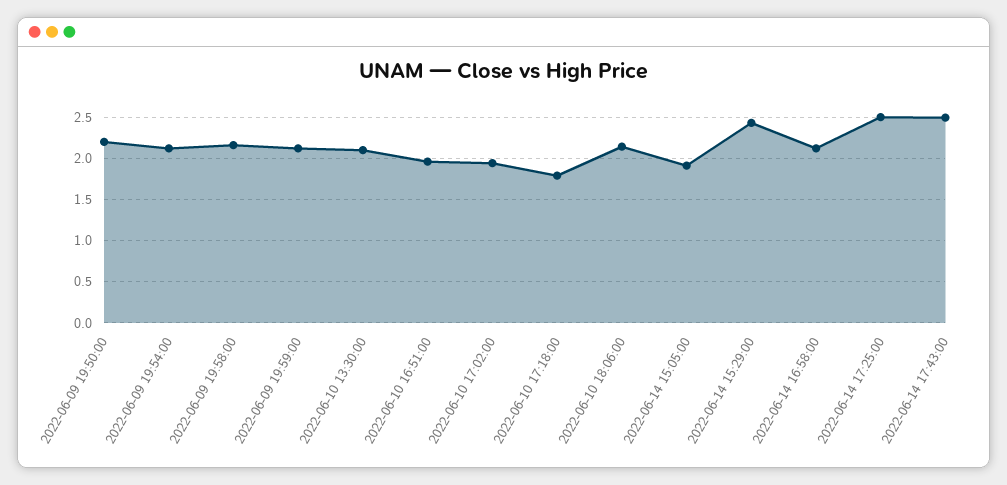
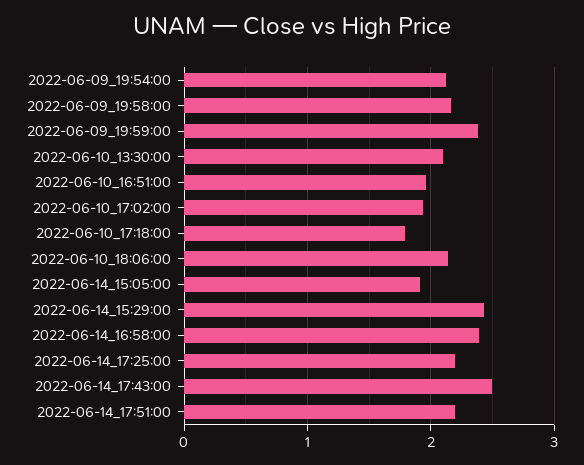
2022-06-09 19:50:00: 2.2 -> none
2022-06-09 19:59:00: 2.1 -> 2.4
2022-06-14 16:58:00: 2.1 -> 2.4
2022-06-14 17:25:00: 2.5 -> 2.2
2022-06-14_17:51:00: none -> 2.2

